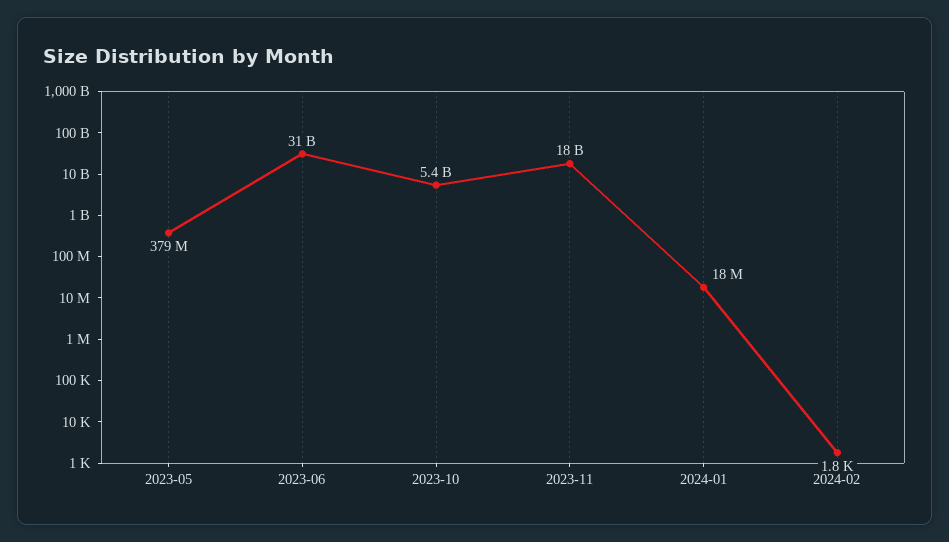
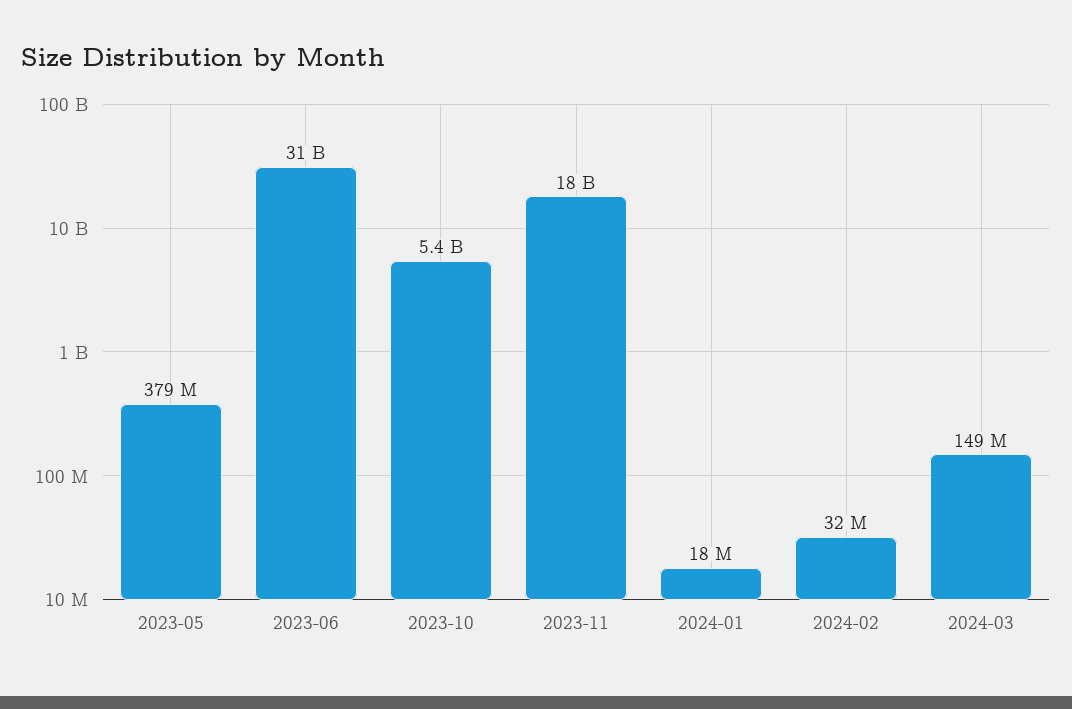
2024-02: 1800 -> 32000000
2024-03: none -> 149000000

